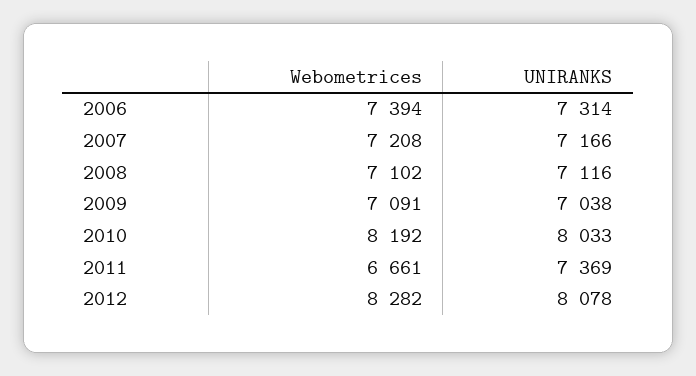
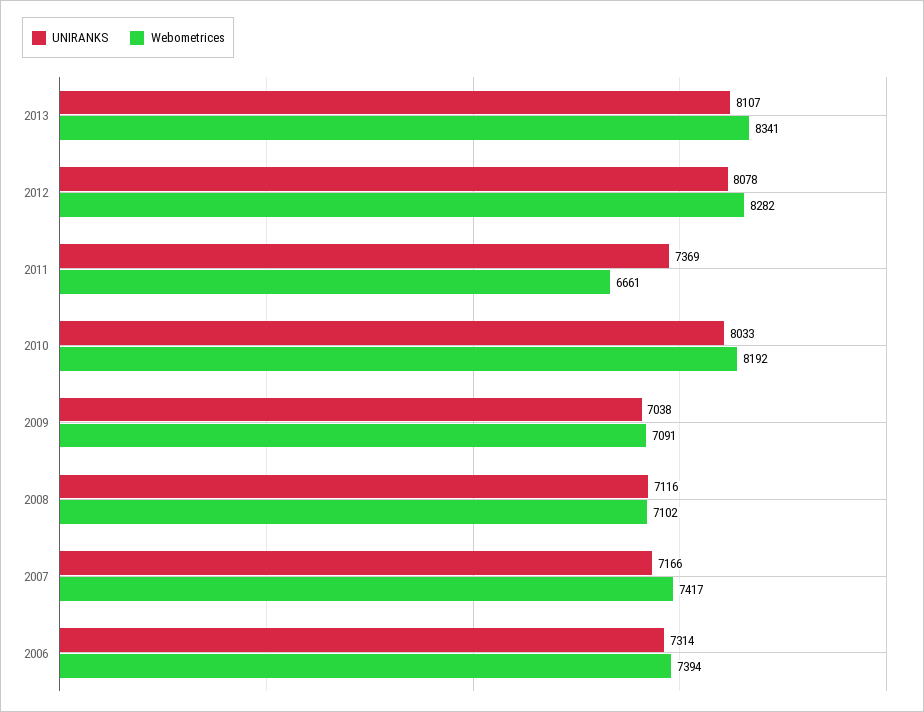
Webometrices, 2007: 7208 -> 7417
UNIRANKS, 2013: none -> 8107
Webometrices, 2013: none -> 8341

